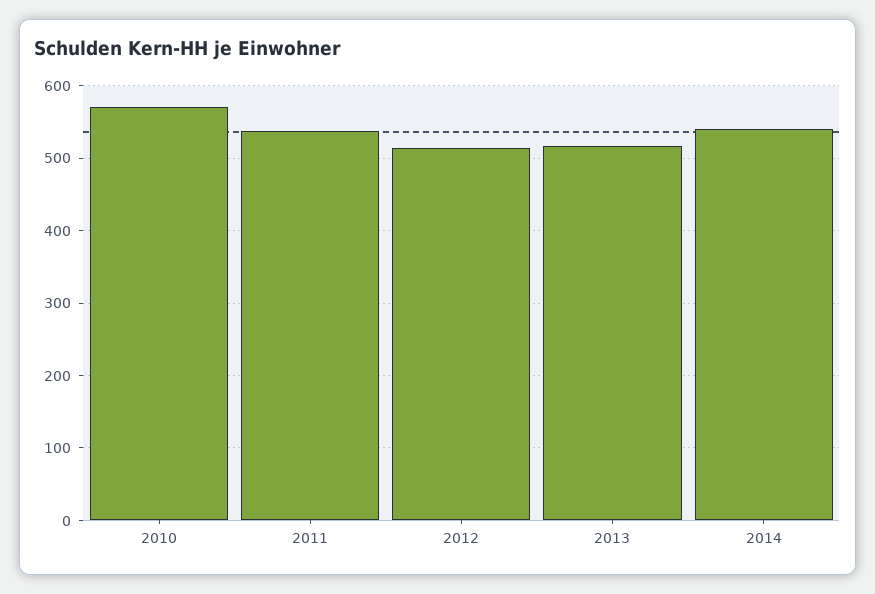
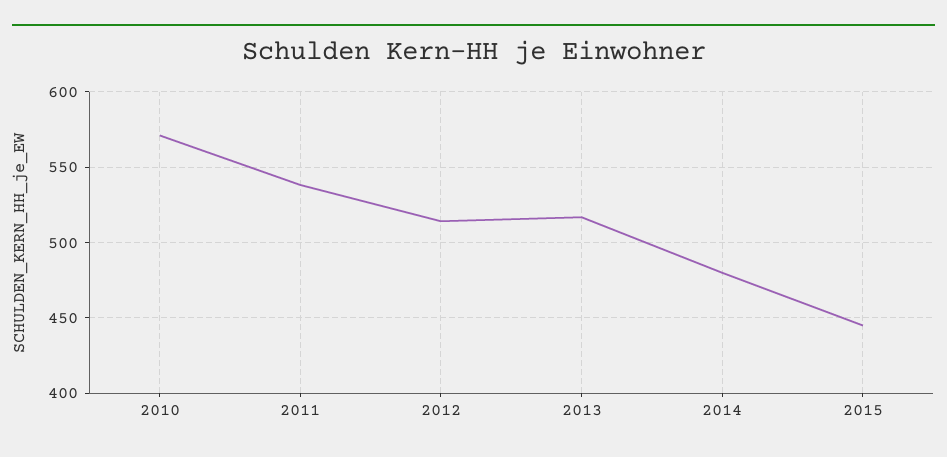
2014: 540 -> 480
2015: none -> 445

